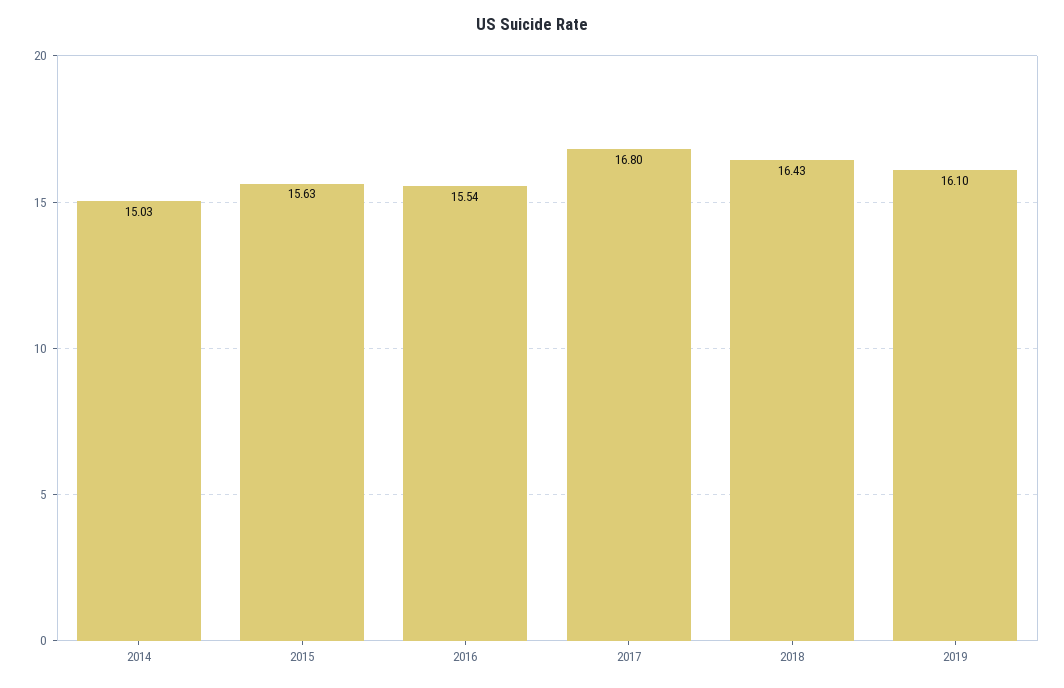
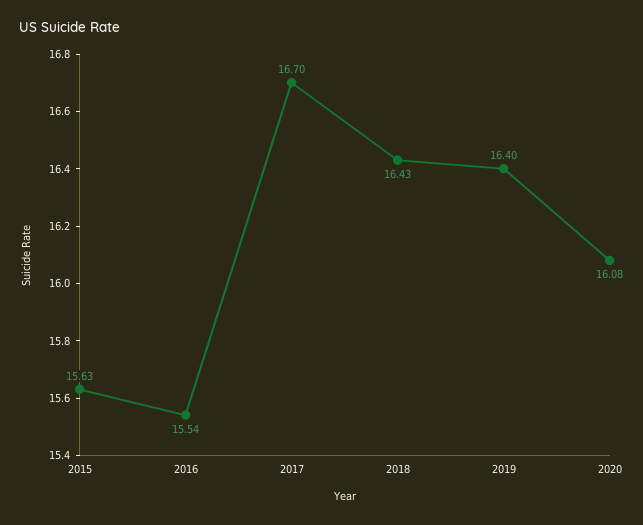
2014: 15.03 -> none
2017: 16.8 -> 16.7
2019: 16.1 -> 16.4
2020: none -> 16.08

